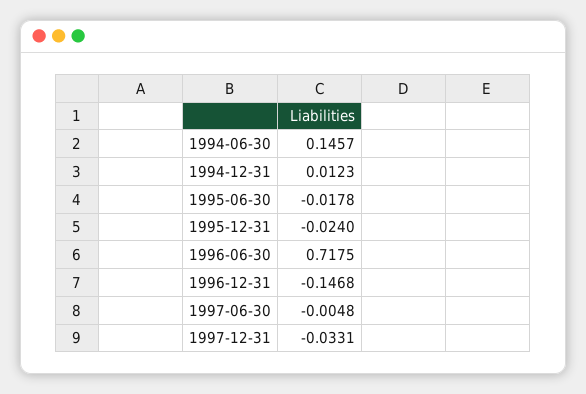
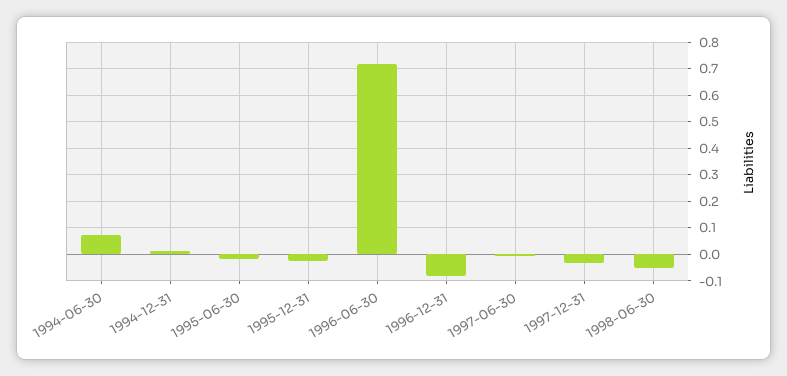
1994-06-30: 0.1457 -> 0.075
1996-12-31: -0.1468 -> -0.075
1998-06-30: none -> -0.05

